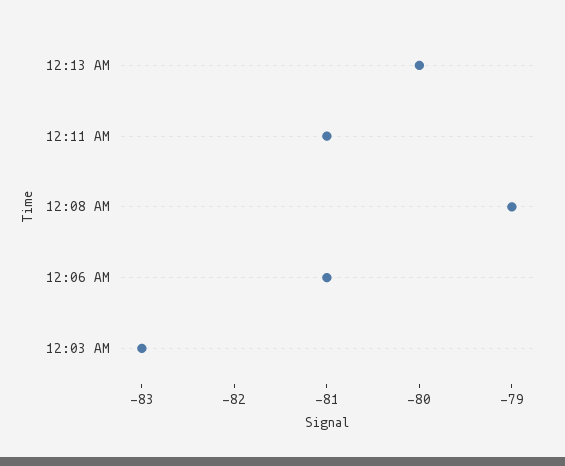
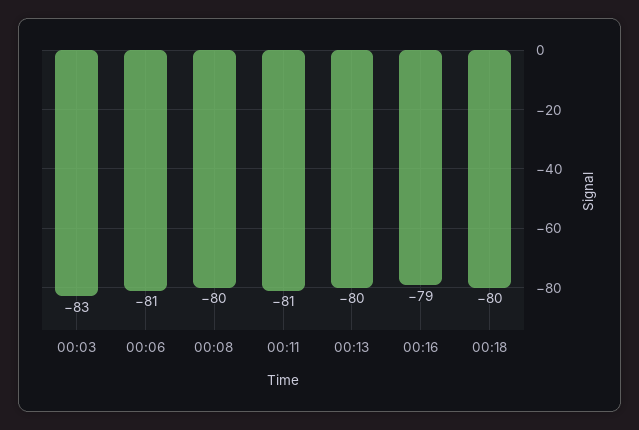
12:08 AM: -79 -> -80
00:16: none -> -79
00:18: none -> -80

